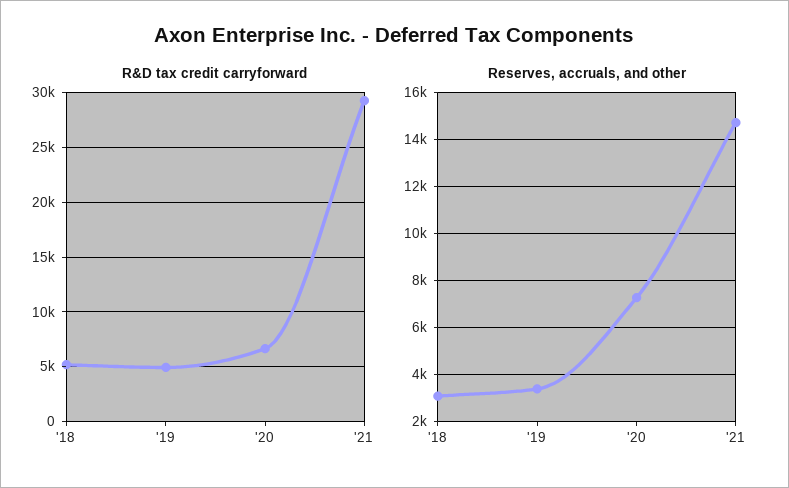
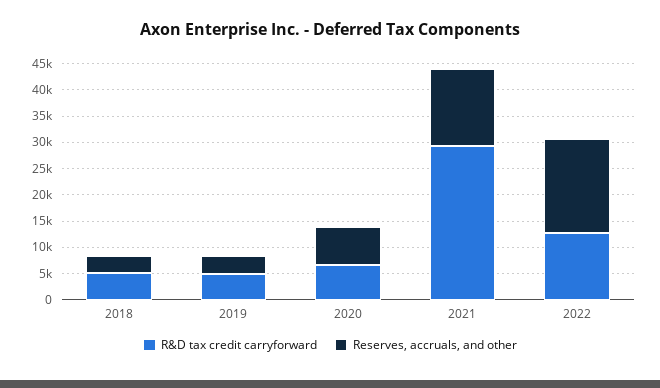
R&D tax credit carryforward, 2022: none -> 12500
Reserves, accruals, and other, 2022: none -> 17500

